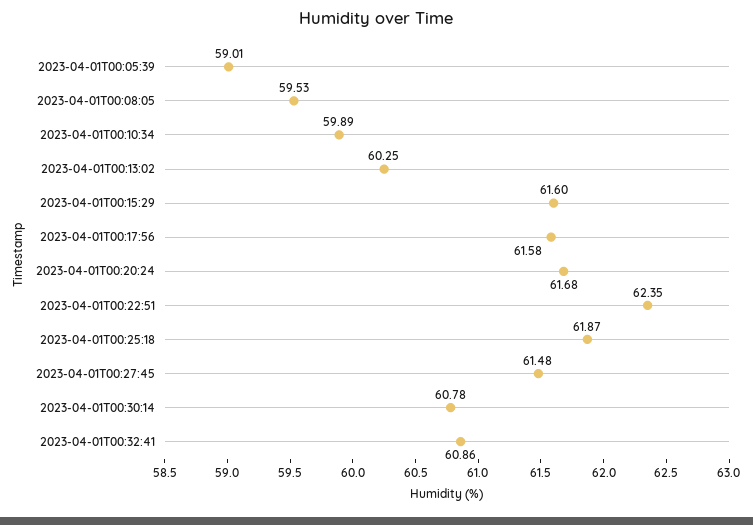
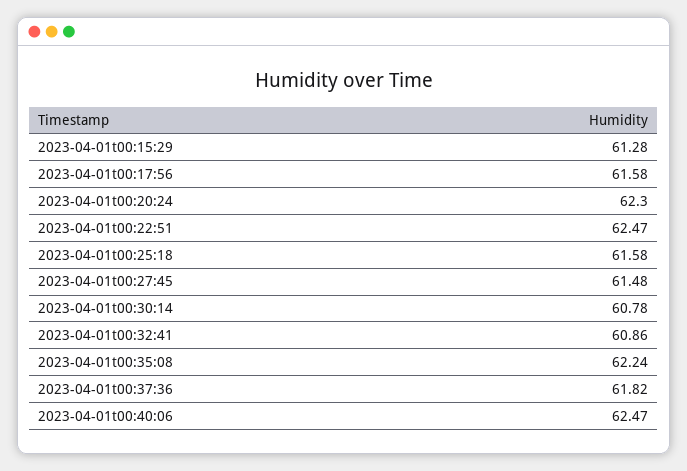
2023-04-01T00:05:39: 59.01 -> none
2023-04-01T00:08:05: 59.53 -> none
2023-04-01T00:10:34: 59.89 -> none
2023-04-01T00:13:02: 60.25 -> none
2023-04-01T00:15:29: 61.6 -> 61.28
2023-04-01T00:20:24: 61.68 -> 62.3
2023-04-01T00:22:51: 62.35 -> 62.47
2023-04-01T00:25:18: 61.87 -> 61.58
2023-04-01t00:35:08: none -> 62.24
2023-04-01t00:37:36: none -> 61.82
2023-04-01t00:40:06: none -> 62.47

